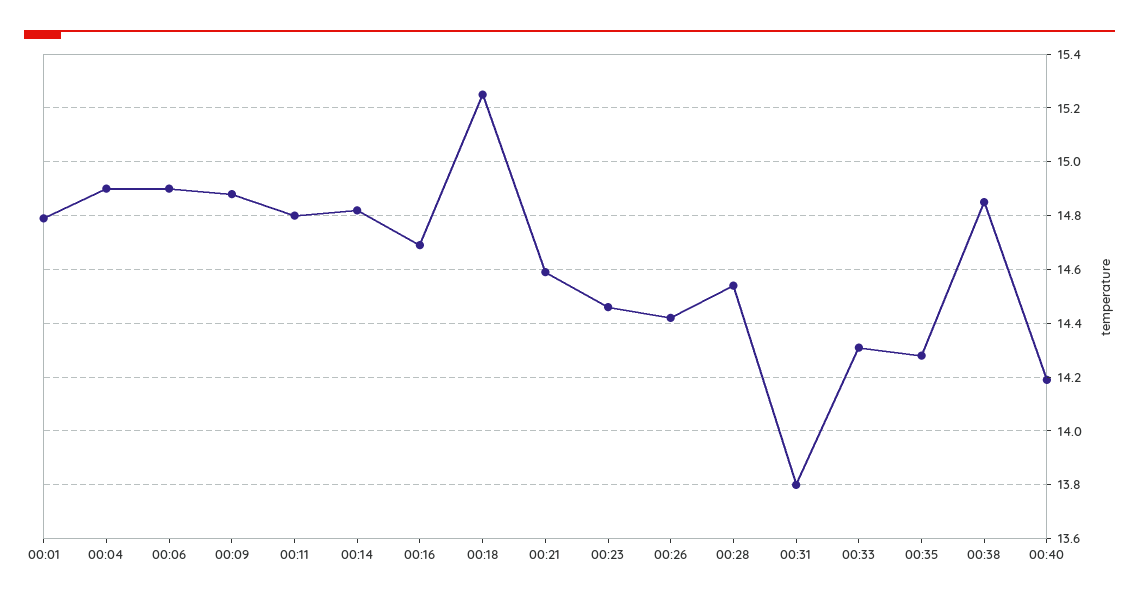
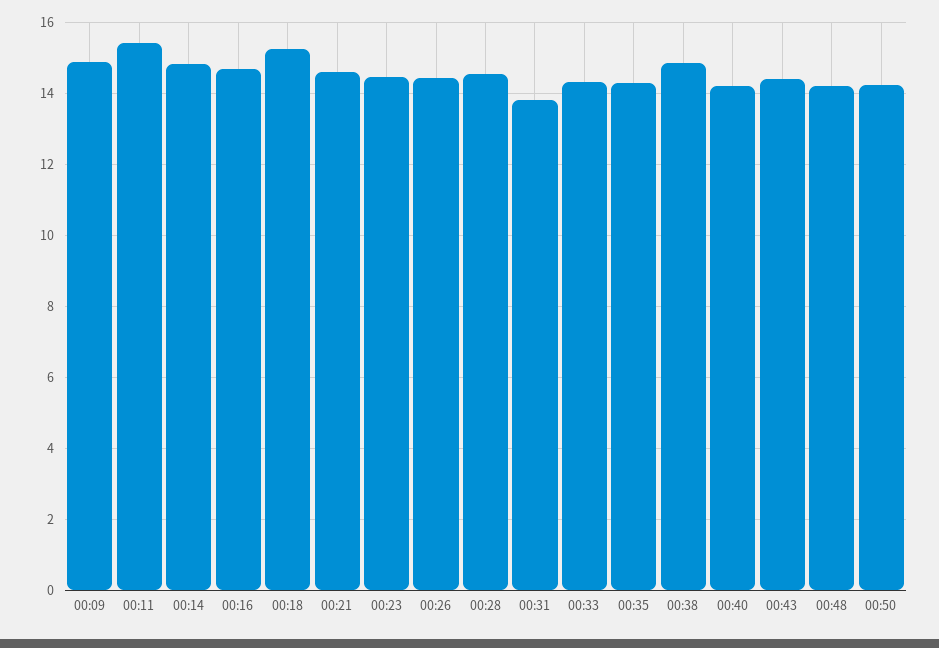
00:01: 14.8 -> none
00:04: 14.9 -> none
00:06: 14.9 -> none
00:11: 14.8 -> 15.4
00:43: none -> 14.4
00:48: none -> 14.2
00:50: none -> 14.2

